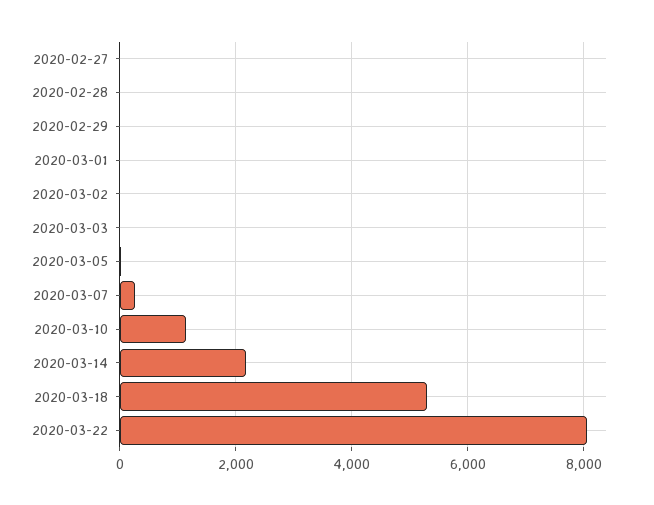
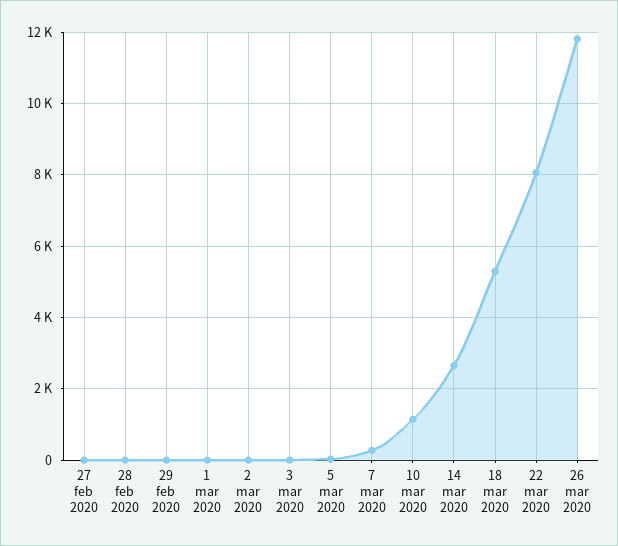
2020-03-14: 2200 -> 2600
26 mar 2020: none -> 11800

